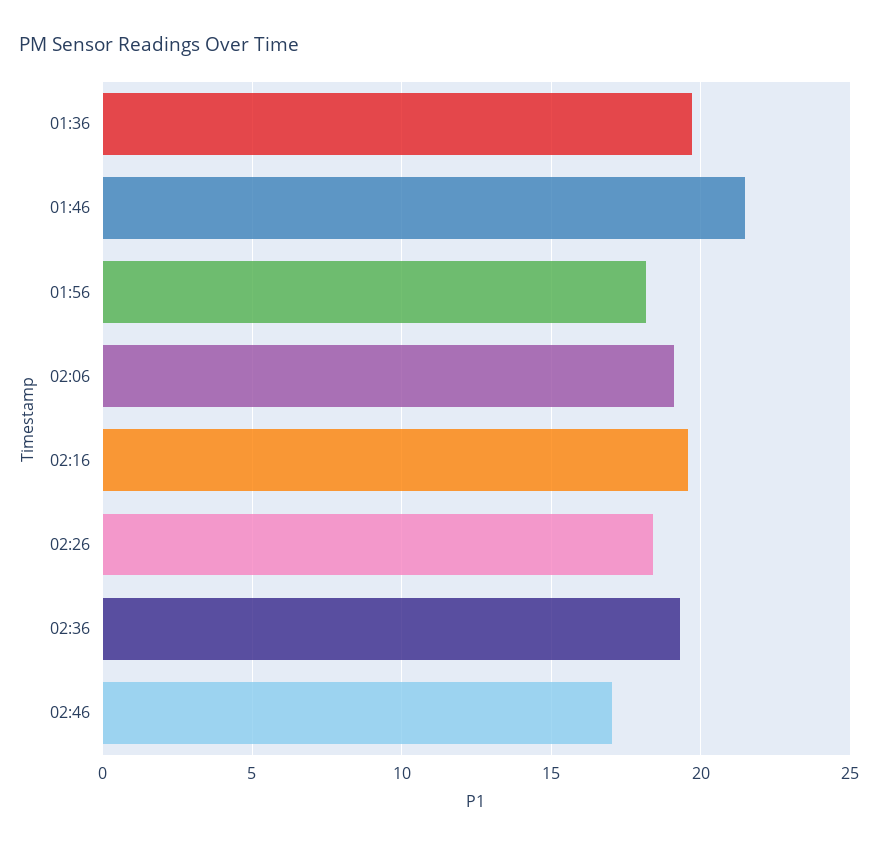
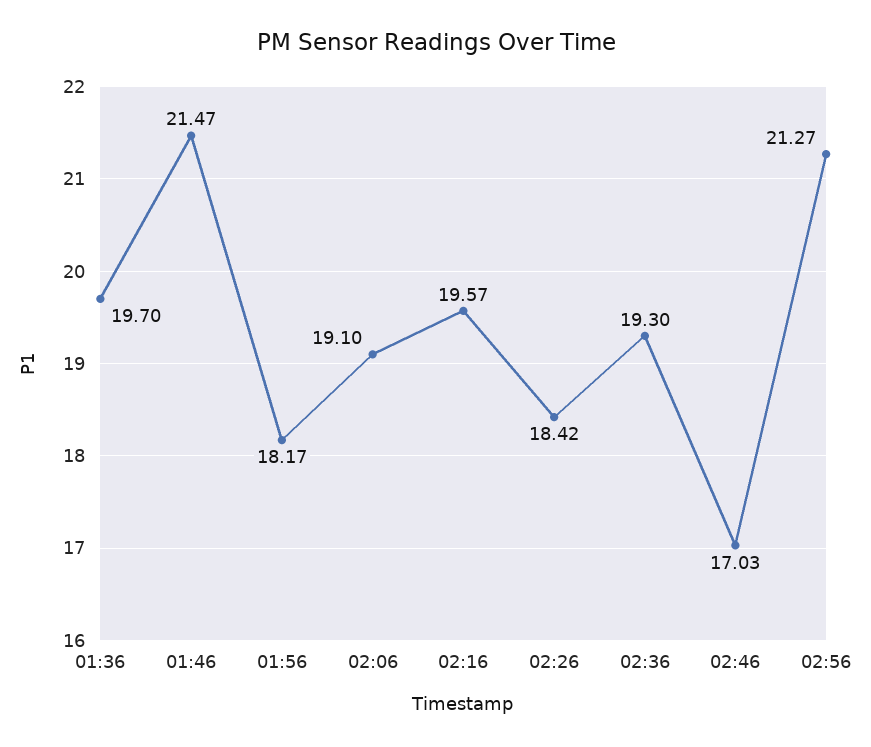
02:56: none -> 21.27

